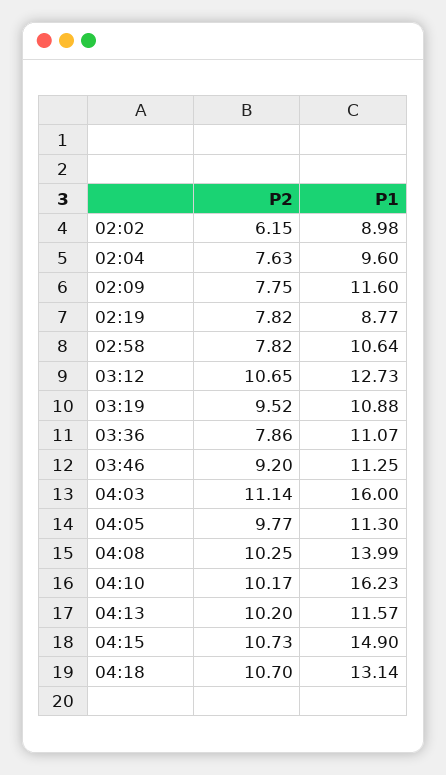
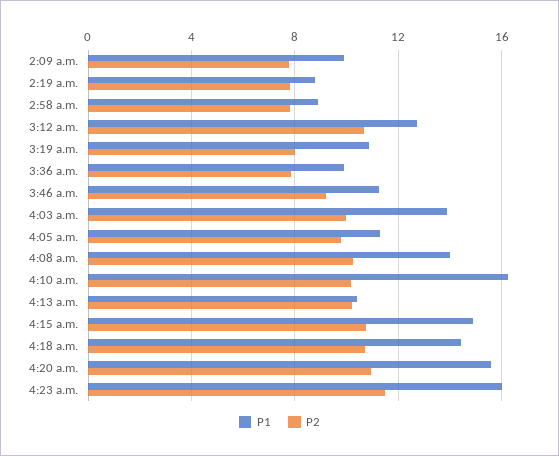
P2, 02:02: 6.15 -> none
P1, 02:02: 8.98 -> none
P2, 02:04: 7.63 -> none
P1, 02:04: 9.6 -> none
P1, 02:09: 11.6 -> 10
P1, 02:58: 10.64 -> 9
P2, 03:19: 9.52 -> 8
P1, 03:36: 11.07 -> 10
P2, 04:03: 11.14 -> 10
P1, 04:03: 16 -> 14
P1, 04:13: 11.57 -> 10.5
P1, 04:18: 13.14 -> 14.5
P1, 4:20 a.m.: none -> 15.5
P2, 4:20 a.m.: none -> 11
P1, 4:23 a.m.: none -> 16
P2, 4:23 a.m.: none -> 11.5

